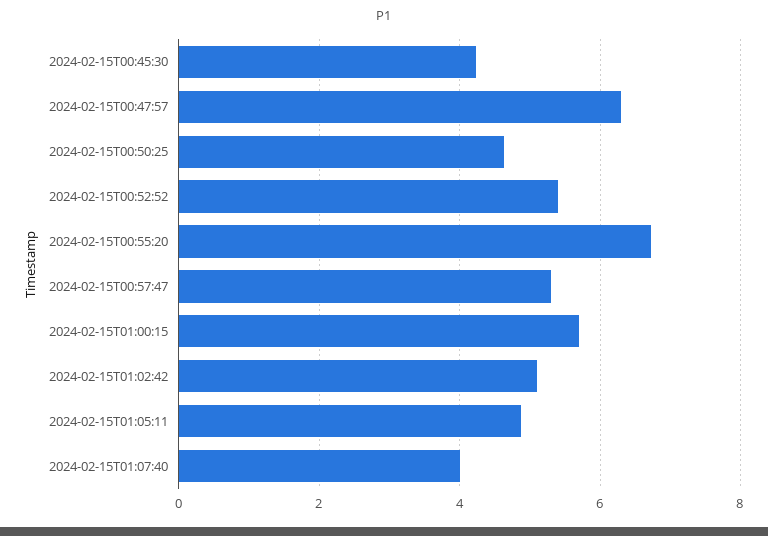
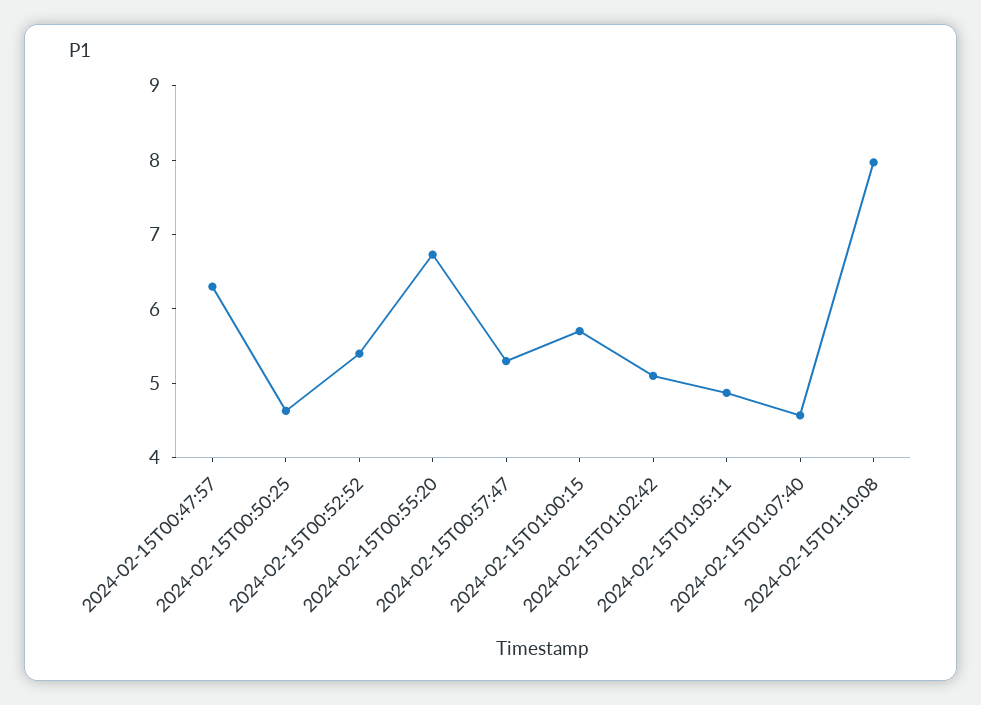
2024-02-15T00:45:30: 4.2 -> none
2024-02-15T01:07:40: 4 -> 4.6
2024-02-15T01:10:08: none -> 8

